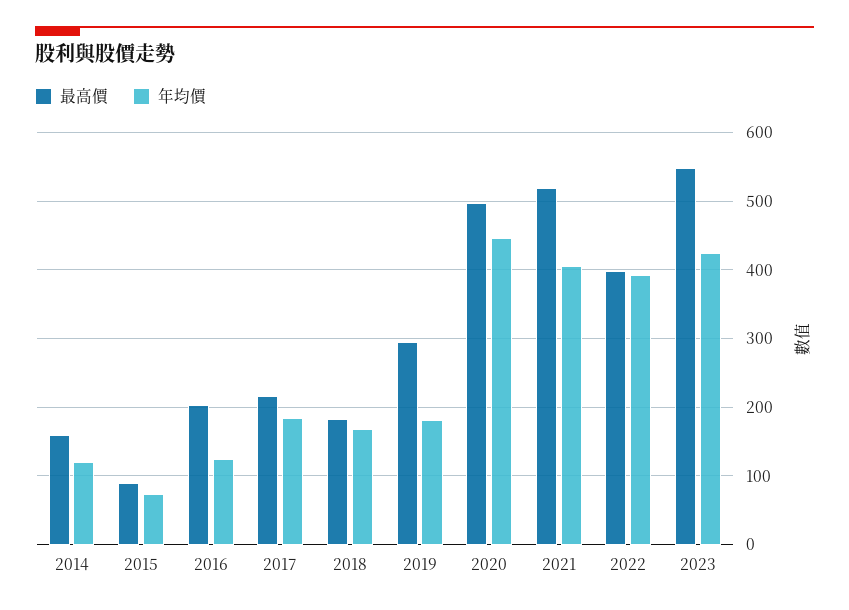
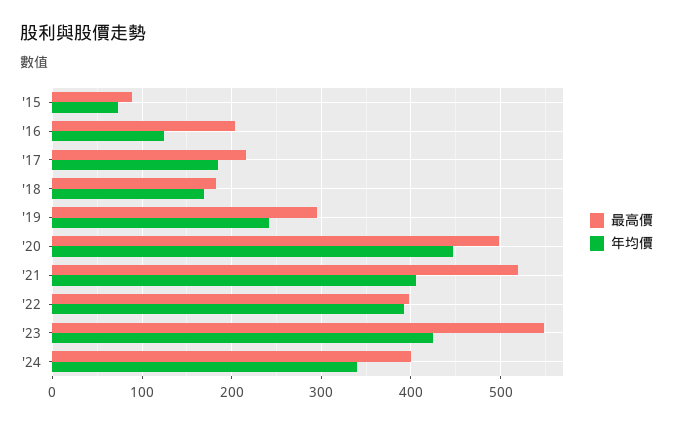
最高價, 2014: 160 -> none
年均價, 2014: 120 -> none
年均價, 2019: 180 -> 240
最高價, '24: none -> 400
年均價, '24: none -> 340

